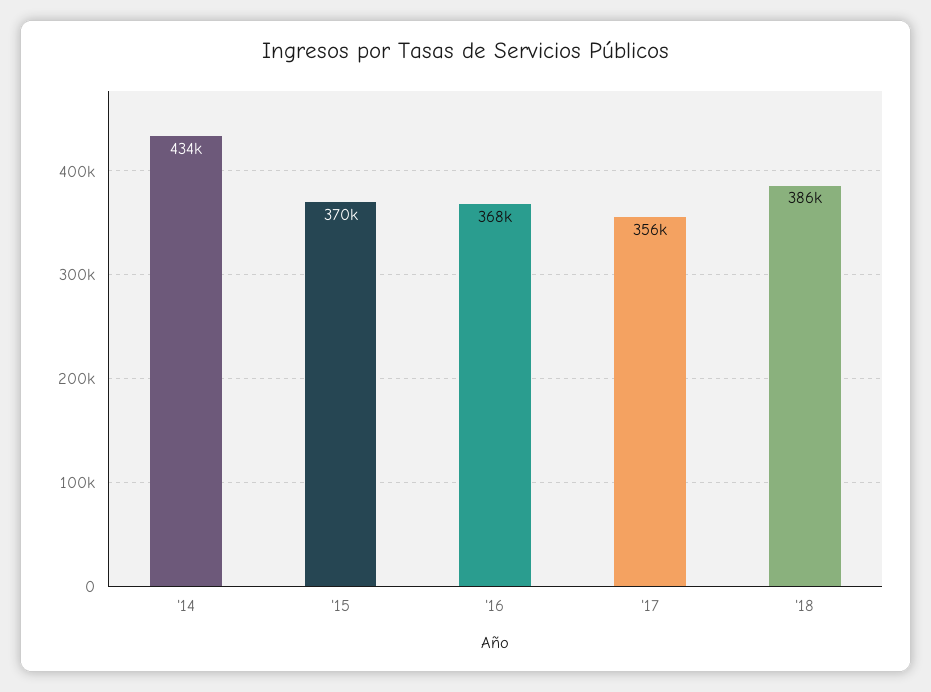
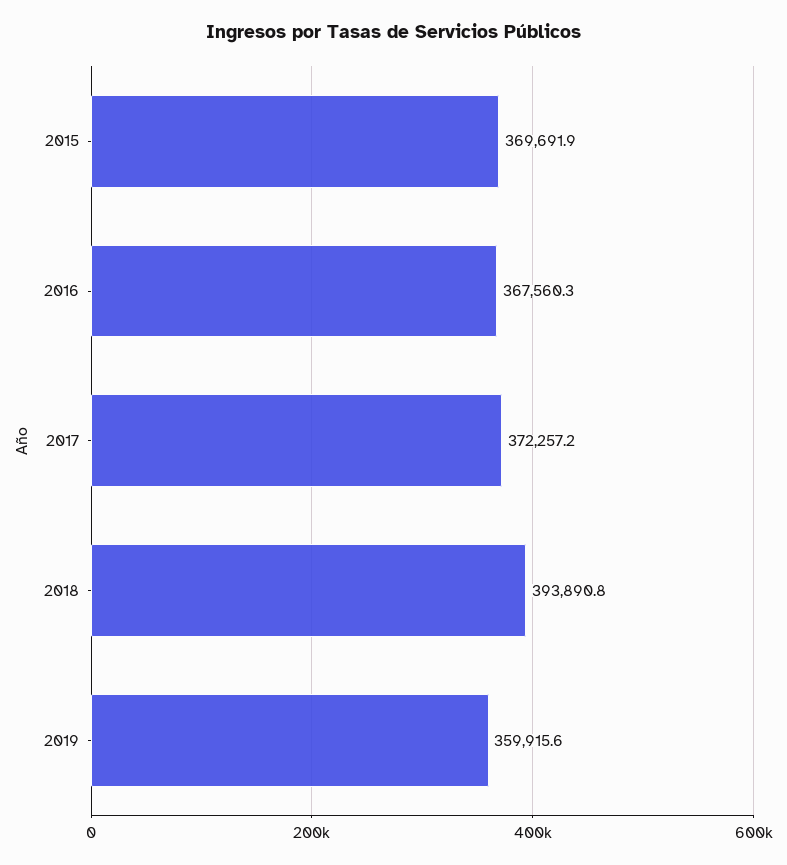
'14: 434000 -> none
'17: 356000 -> 372257.2
'18: 386000 -> 393890.8
2019: none -> 359915.6

